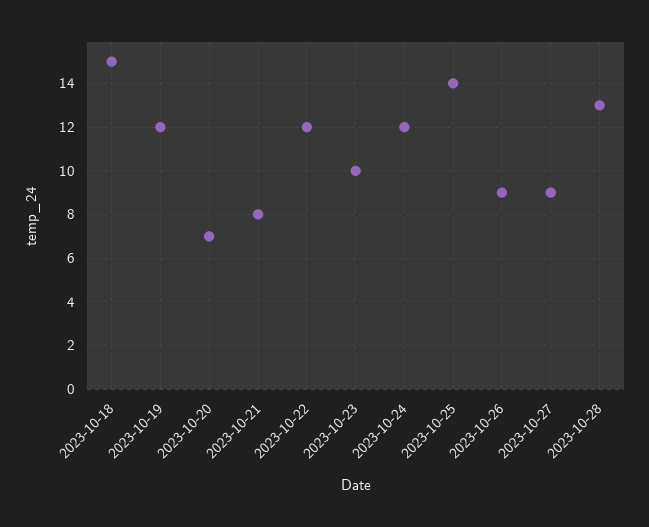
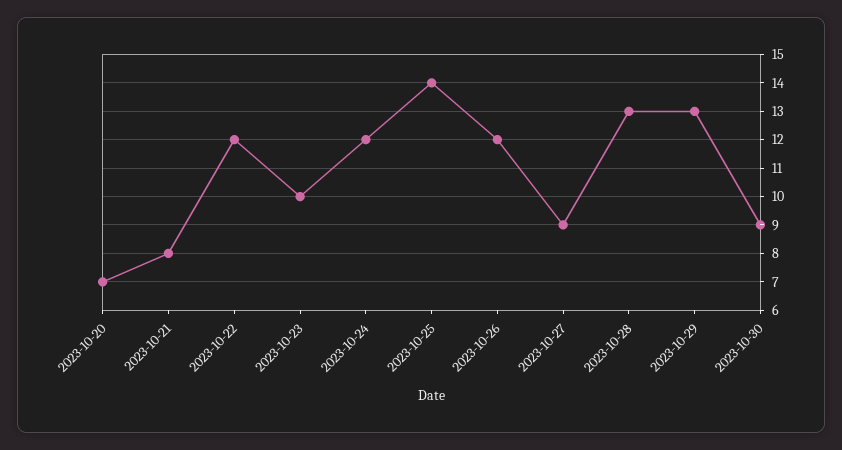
2023-10-18: 15 -> none
2023-10-19: 12 -> none
2023-10-26: 9 -> 12
2023-10-29: none -> 13
2023-10-30: none -> 9

